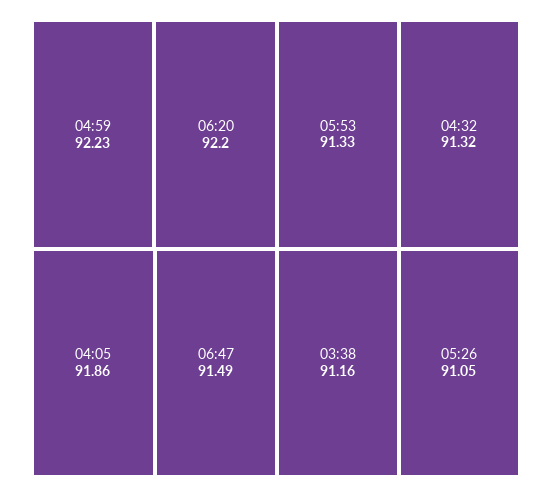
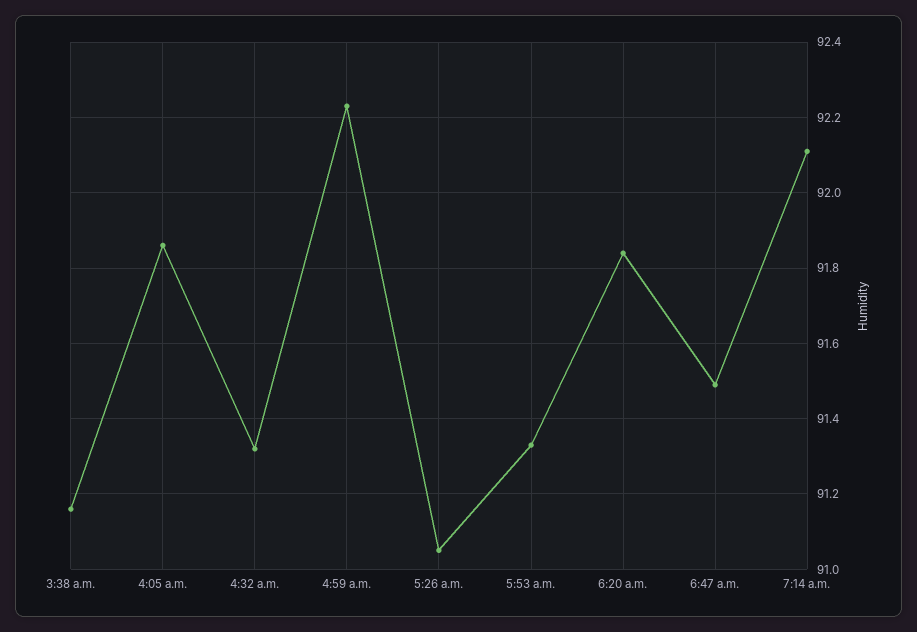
06:20: 92.2 -> 91.85
7:14 a.m.: none -> 92.1

